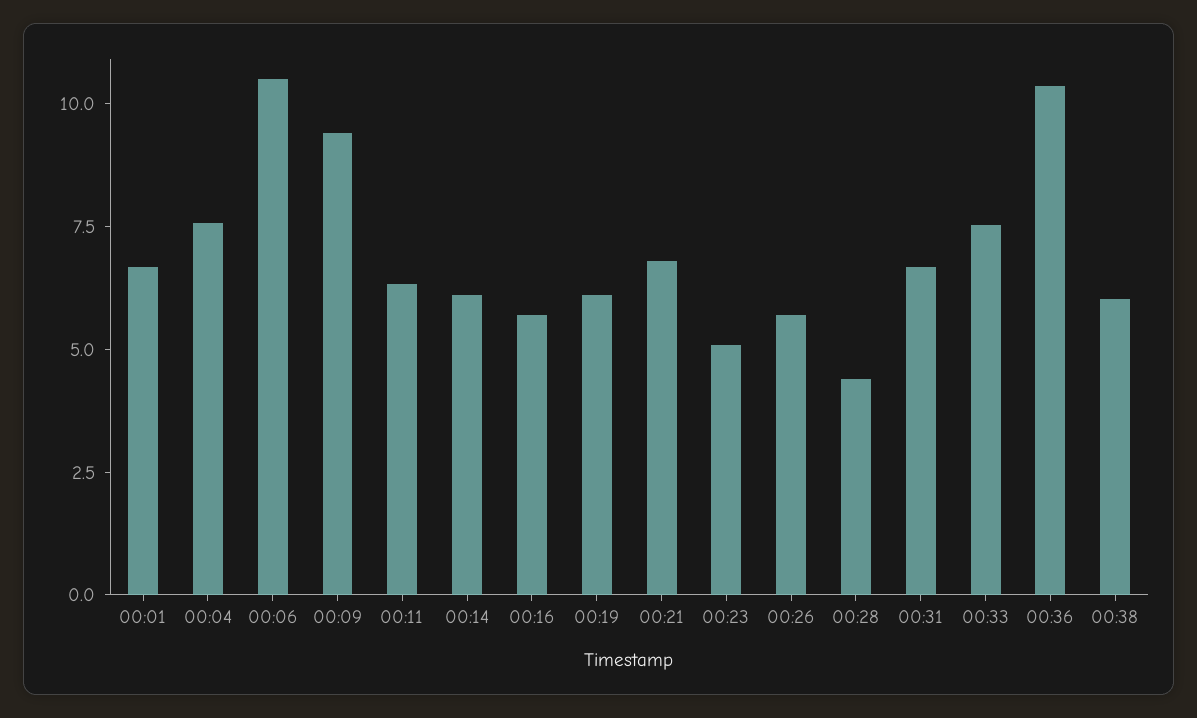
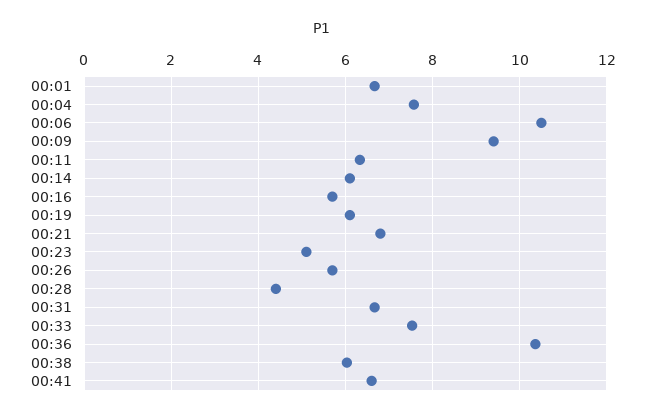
00:41: none -> 6.6

